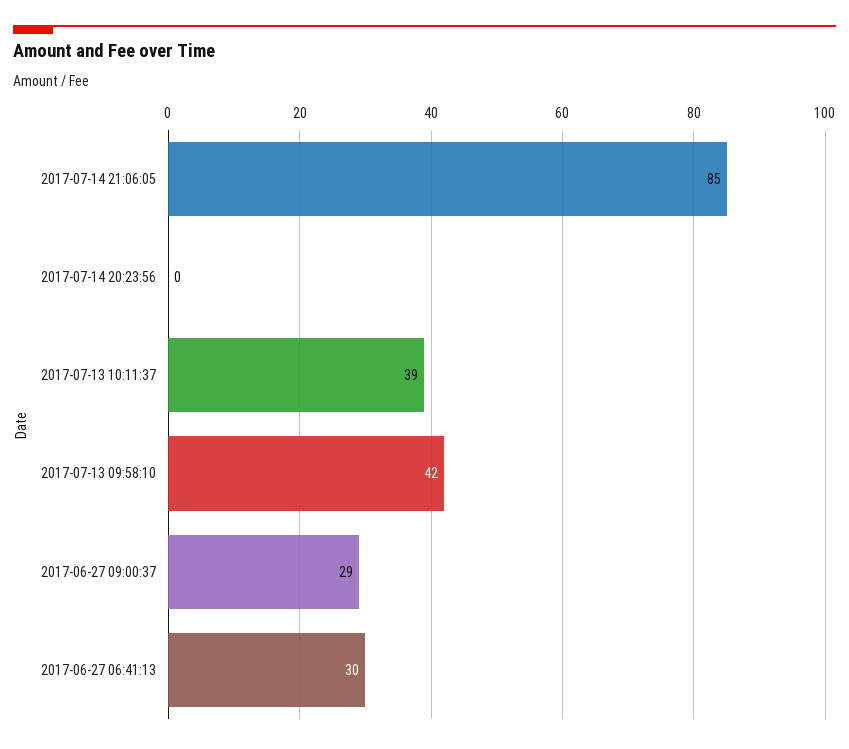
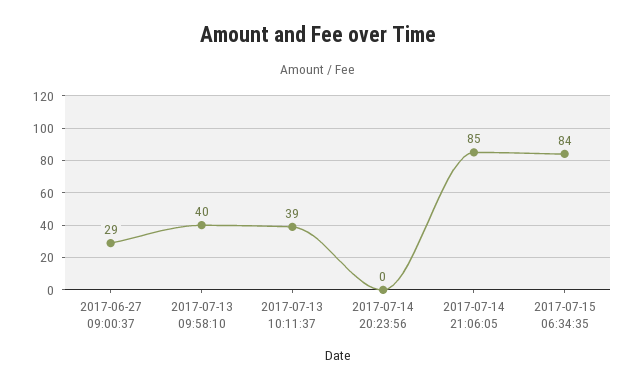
2017-07-13 09:58:10: 42 -> 40
2017-06-27 06:41:13: 30 -> none
2017-07-15 06:34:35: none -> 84

